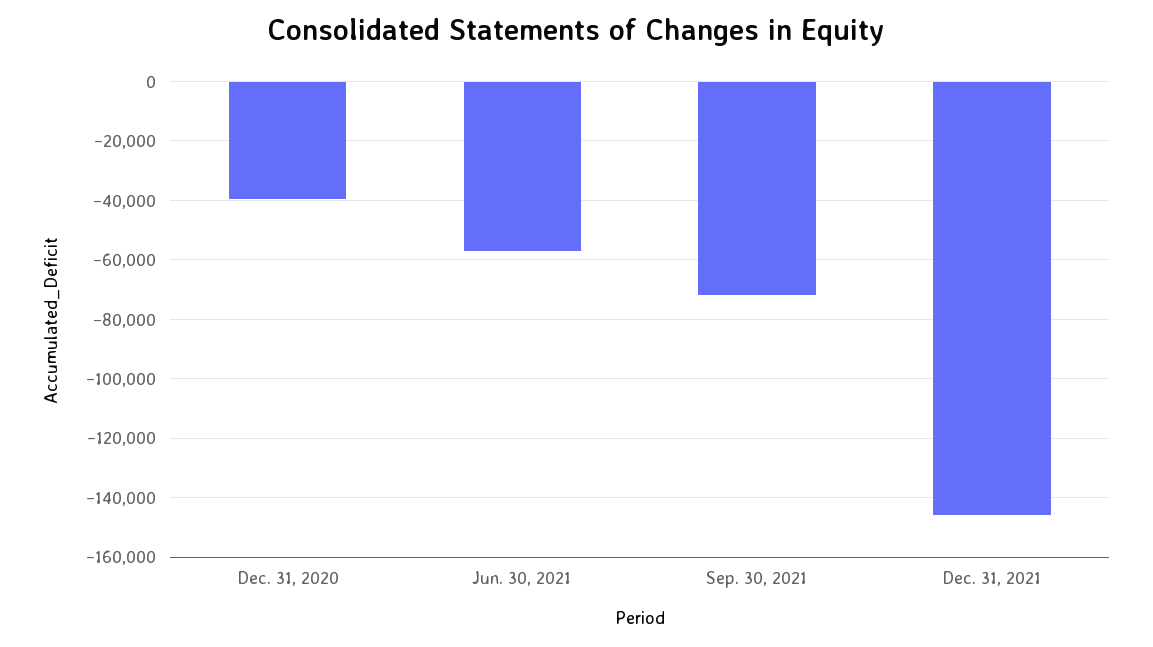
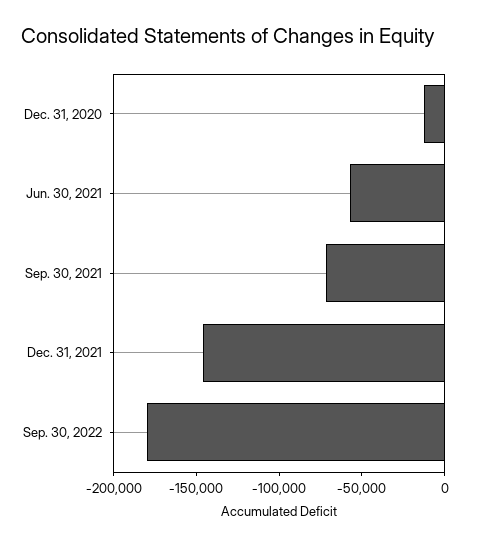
Dec. 31, 2020: -40000 -> -10000
Sep. 30, 2022: none -> -180000

